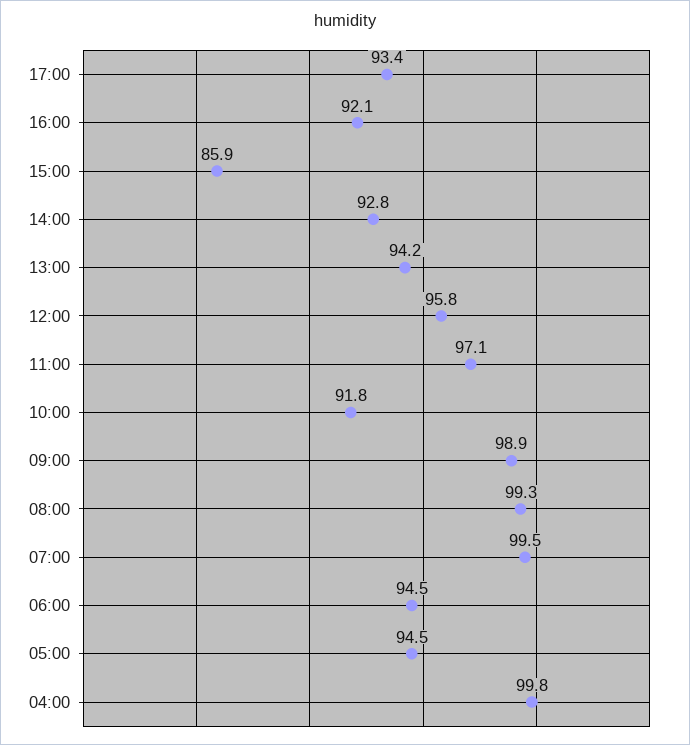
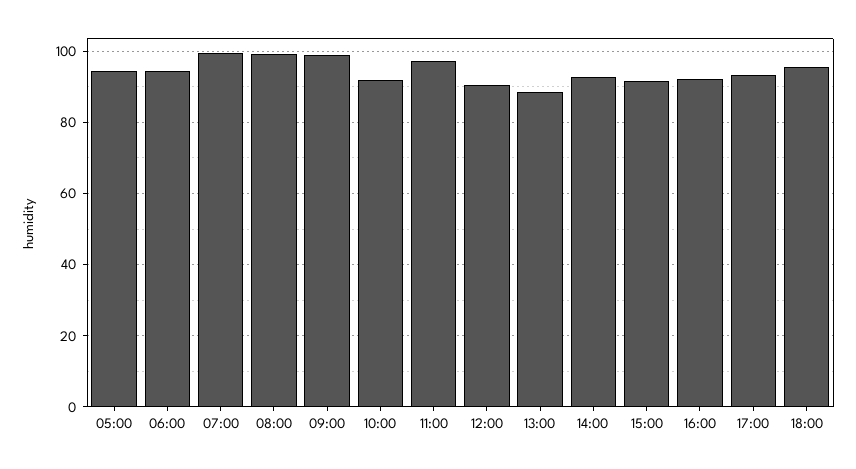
15:00: 85.9 -> 92
13:00: 94.2 -> 88
12:00: 95.8 -> 90
04:00: 99.8 -> none
18:00: none -> 96

